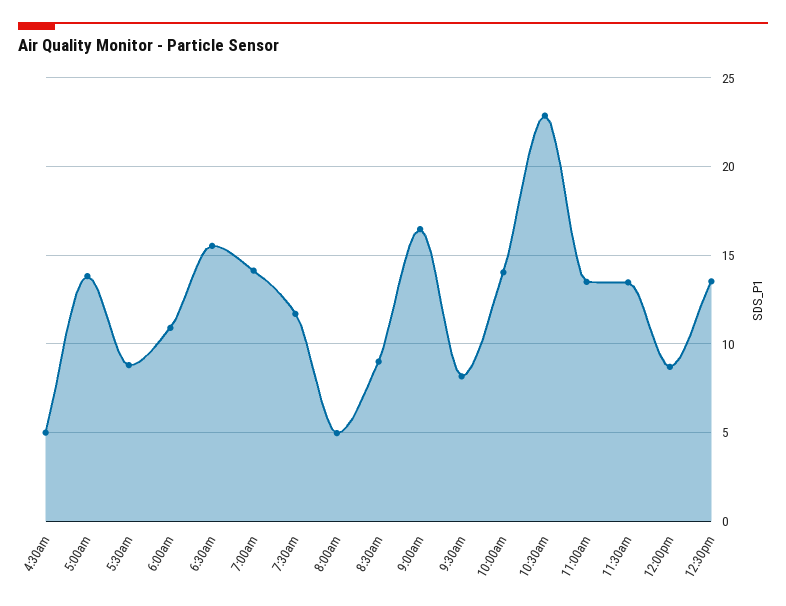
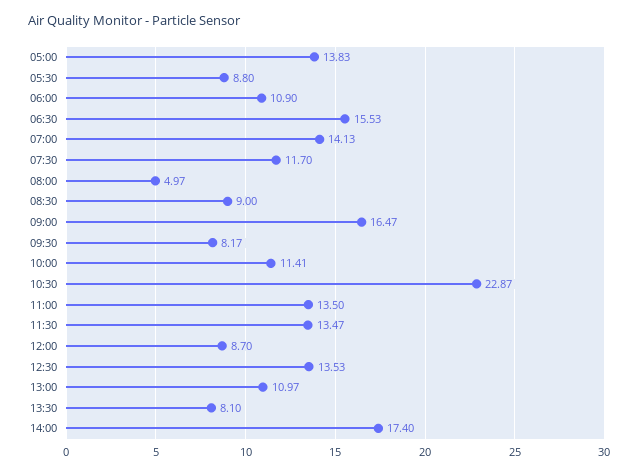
4:30am: 5 -> none
10:00am: 14 -> 11.41
13:00: none -> 10.97
13:30: none -> 8.1
14:00: none -> 17.4

